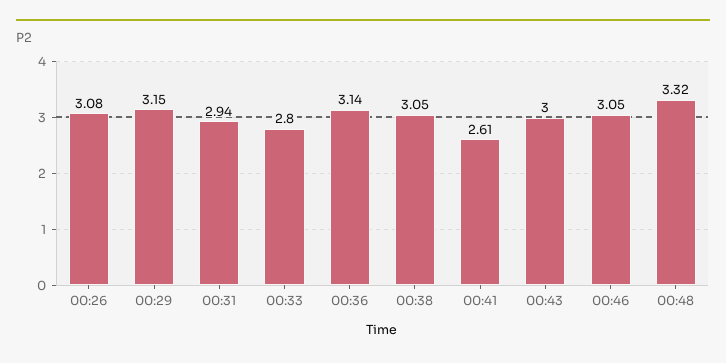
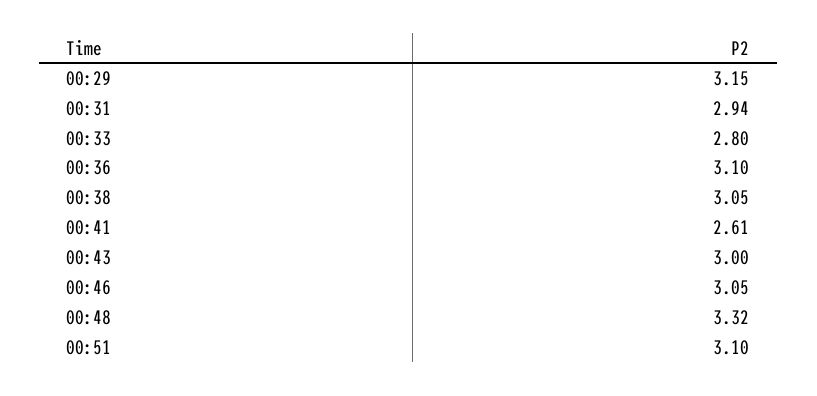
00:26: 3.08 -> none
00:36: 3.14 -> 3.1
00:51: none -> 3.1

